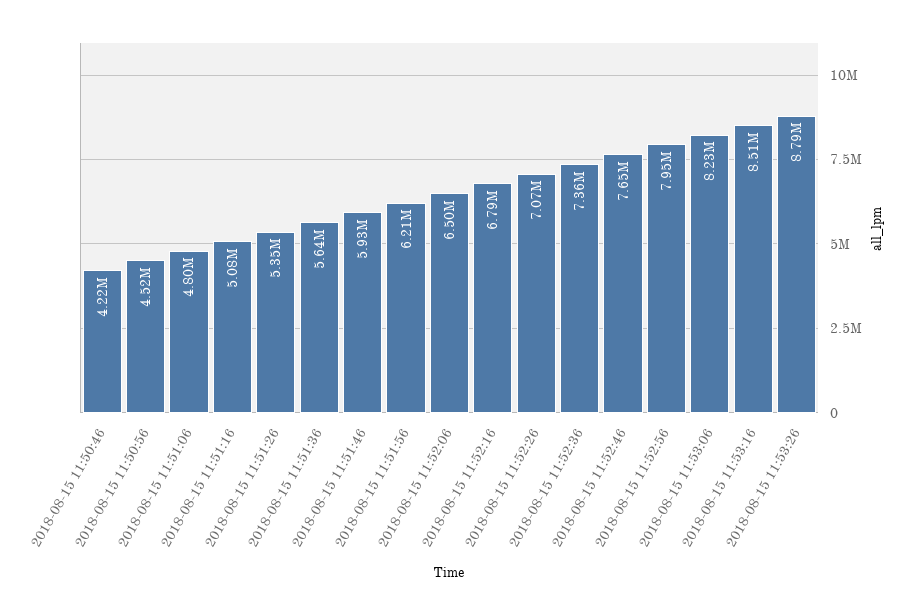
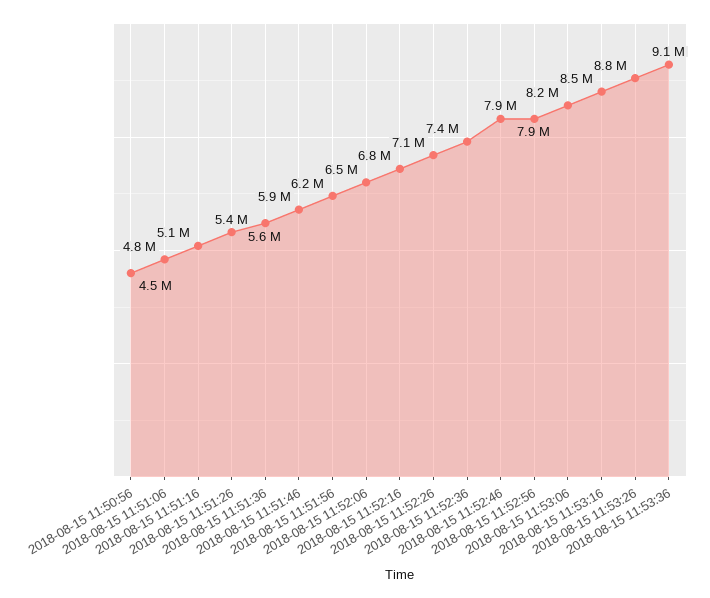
2018-08-15 11:50:46: 4220000 -> none
2018-08-15 11:52:46: 7650000 -> 7900000
2018-08-15 11:53:36: none -> 9100000

